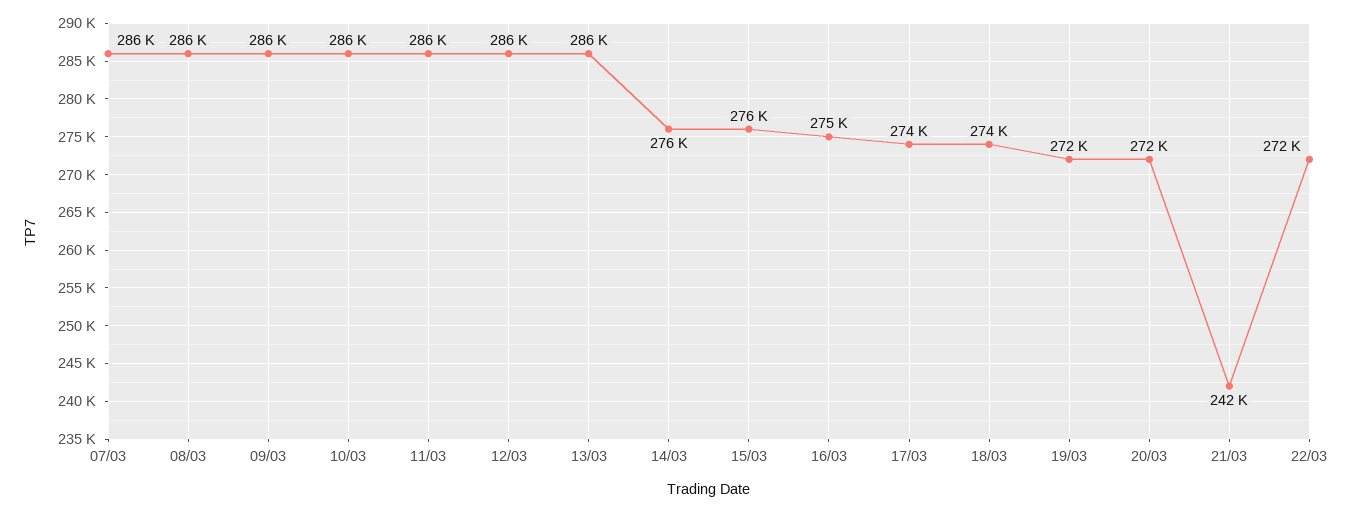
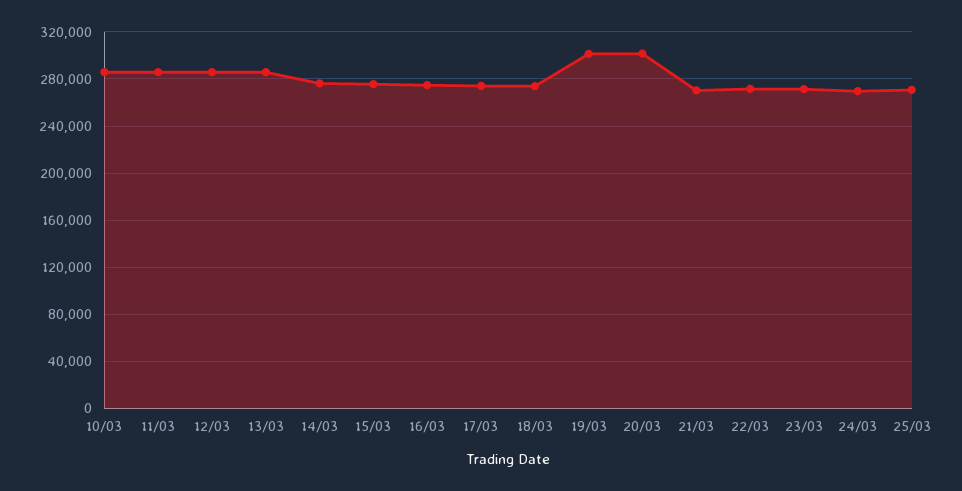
07/03: 286000 -> none
08/03: 286000 -> none
09/03: 286000 -> none
19/03: 272000 -> 300000
20/03: 272000 -> 300000
21/03: 242000 -> 270000
23/03: none -> 270000
24/03: none -> 270000
25/03: none -> 270000

